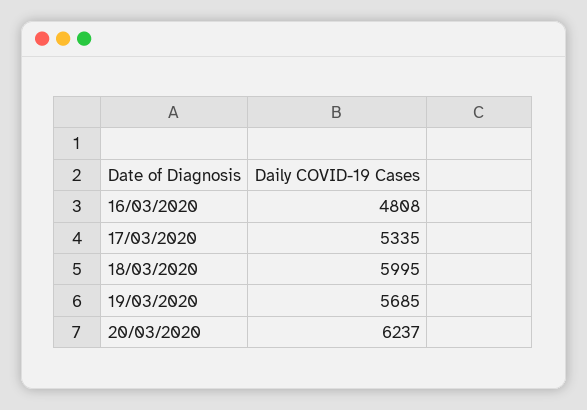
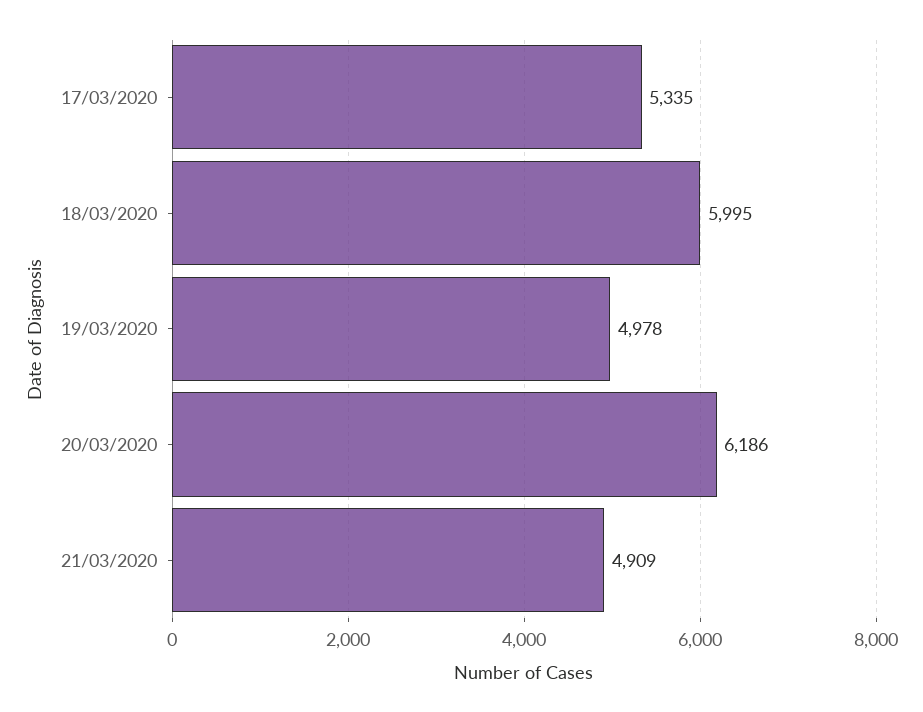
16/03/2020: 4808 -> none
19/03/2020: 5685 -> 4978
20/03/2020: 6237 -> 6186
21/03/2020: none -> 4909

